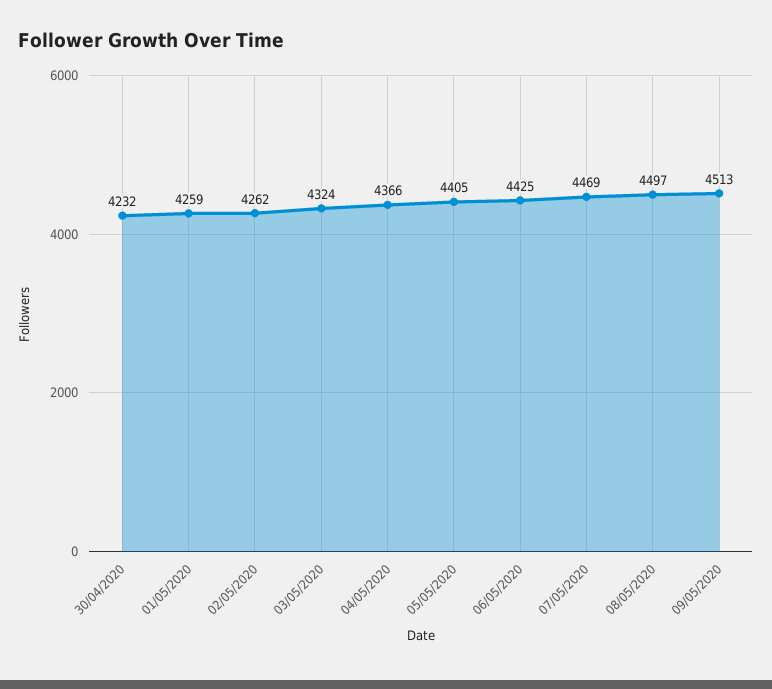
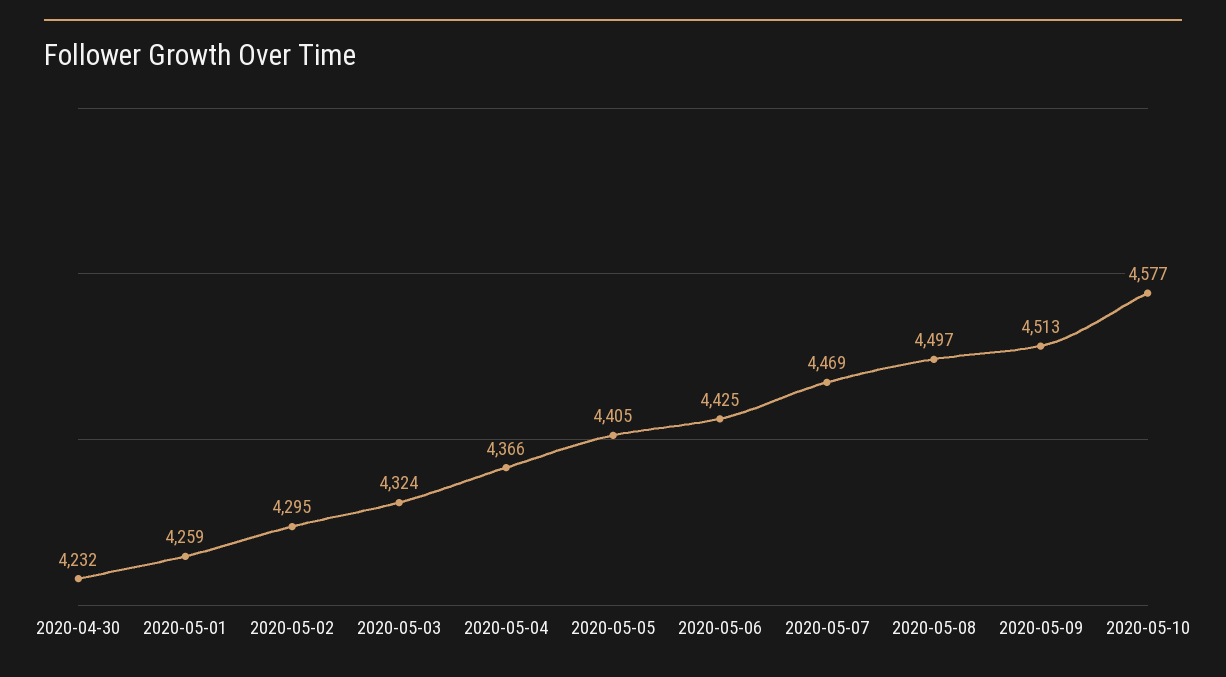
02/05/2020: 4262 -> 4295
2020-05-10: none -> 4577

